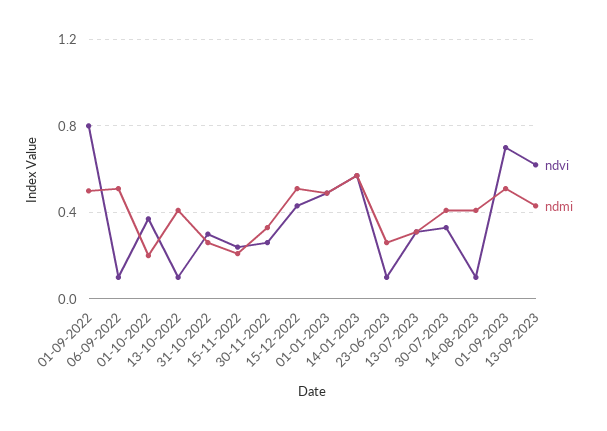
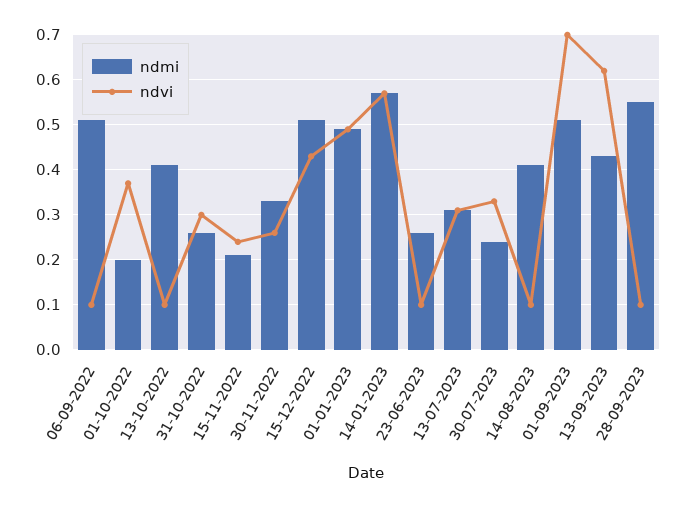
ndvi, 01-09-2022: 0.8 -> none
ndmi, 01-09-2022: 0.5 -> none
ndmi, 30-07-2023: 0.4 -> 0.25
ndmi, 28-09-2023: none -> 0.55
ndvi, 28-09-2023: none -> 0.1

